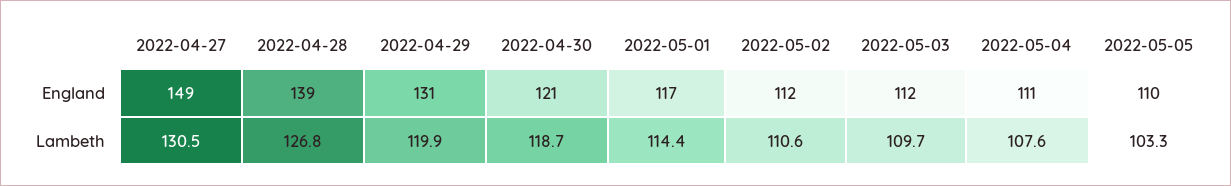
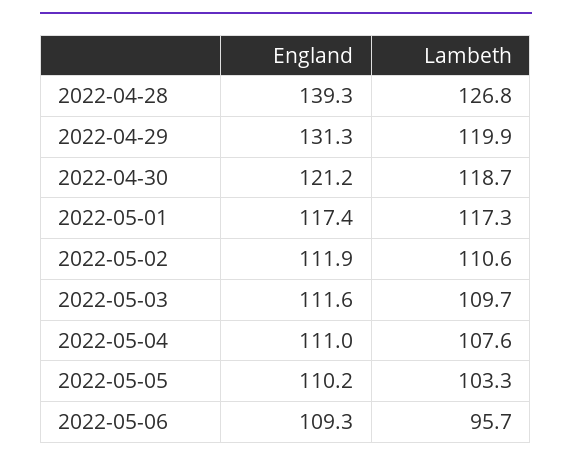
2022-04-27, England: 149 -> none
2022-04-27, Lambeth: 130.5 -> none
2022-05-01, Lambeth: 114.4 -> 117.3
2022-05-06, England: none -> 109.3
2022-05-06, Lambeth: none -> 95.7

